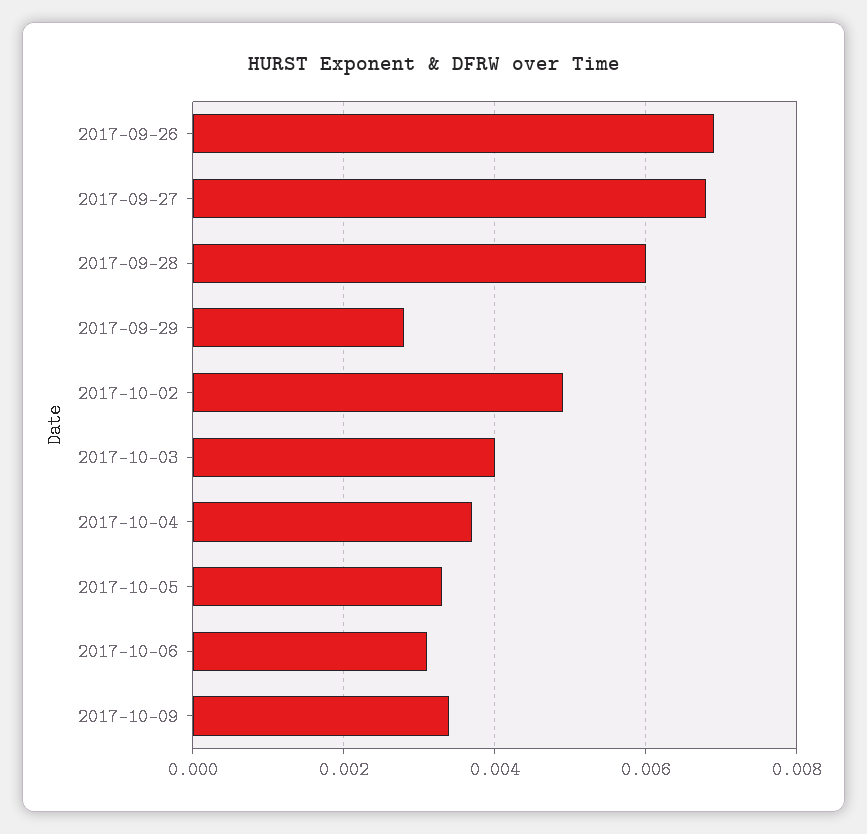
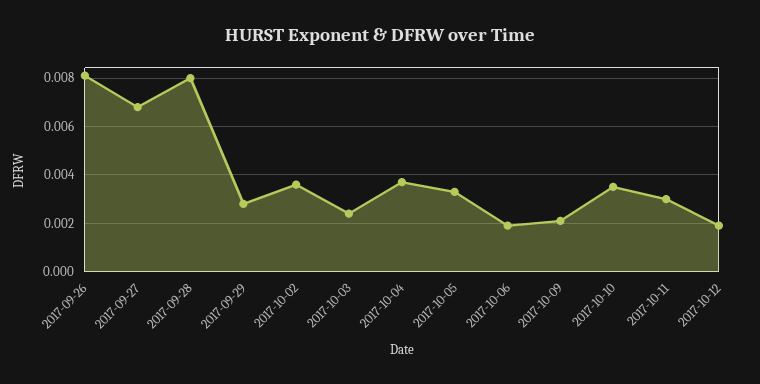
2017-09-26: 0.007 -> 0.008
2017-09-28: 0.006 -> 0.008
2017-10-02: 0.005 -> 0.0035
2017-10-03: 0.004 -> 0.0025
2017-10-06: 0.003 -> 0.002
2017-10-09: 0.0035 -> 0.002
2017-10-10: none -> 0.0035
2017-10-11: none -> 0.003
2017-10-12: none -> 0.002

